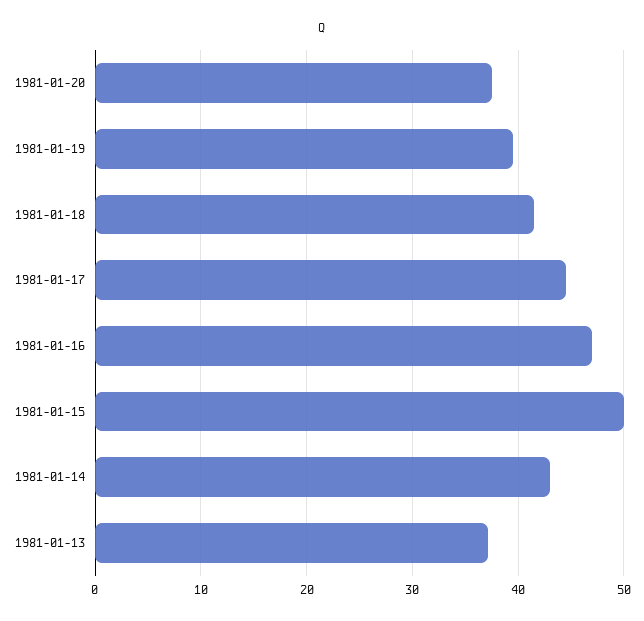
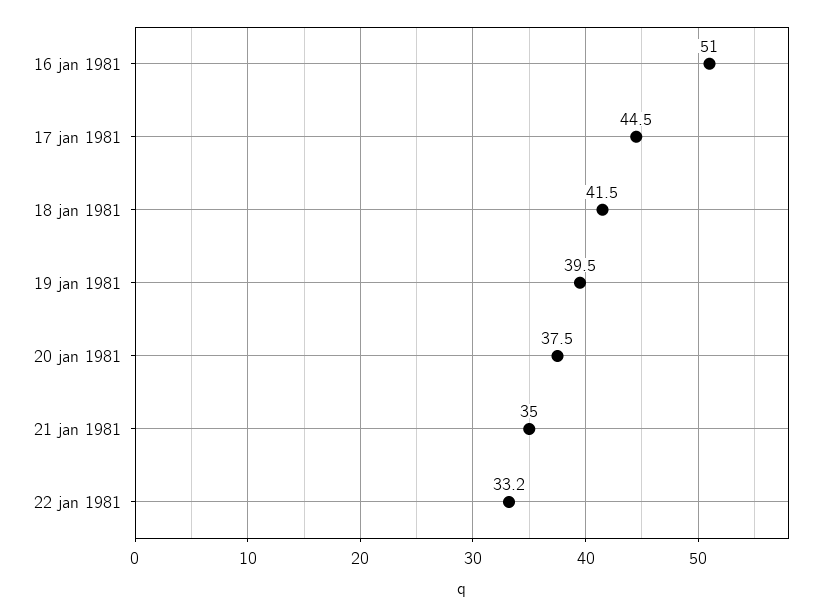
1981-01-16: 47 -> 51
1981-01-15: 50 -> none
1981-01-14: 43 -> none
1981-01-13: 37 -> none
21 jan 1981: none -> 35
22 jan 1981: none -> 33.2

